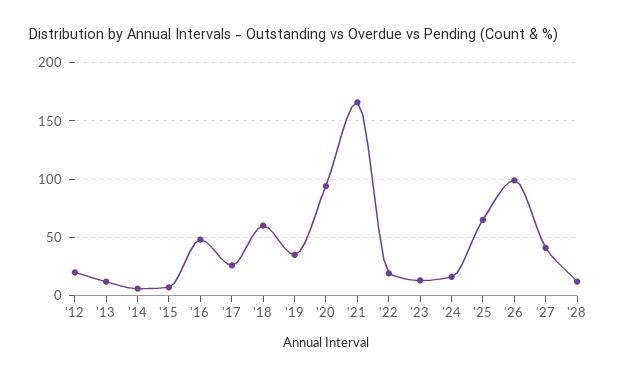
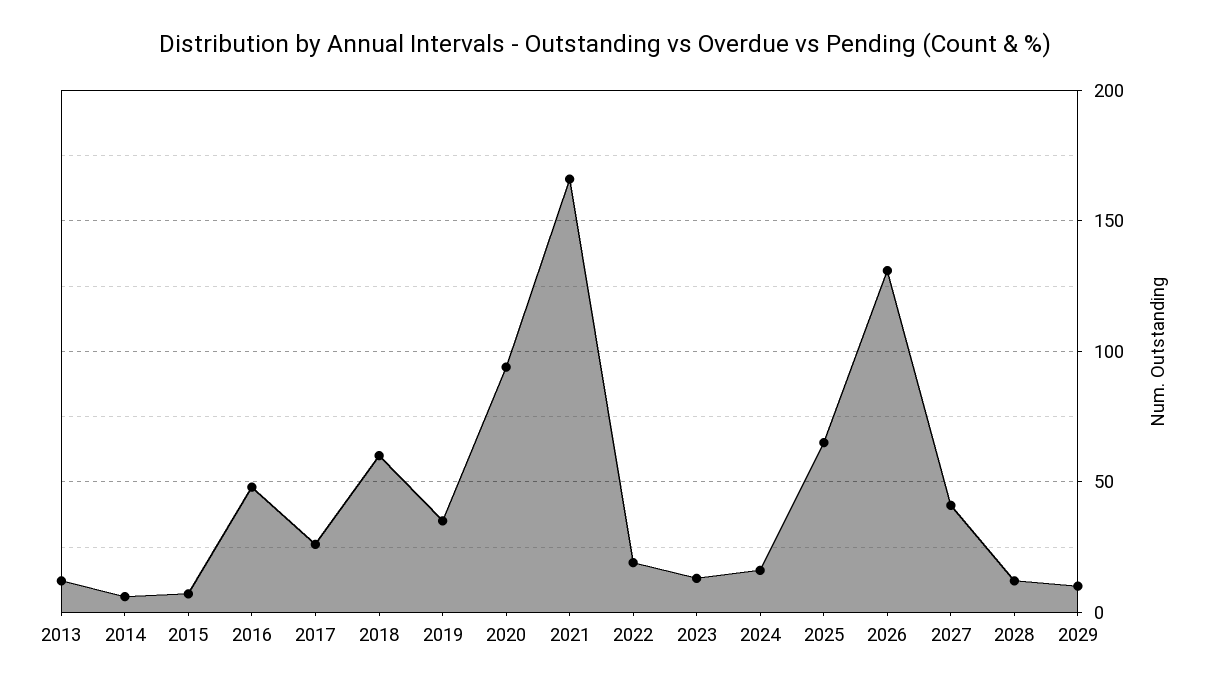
'12: 20 -> none
'26: 100 -> 130
2029: none -> 10

